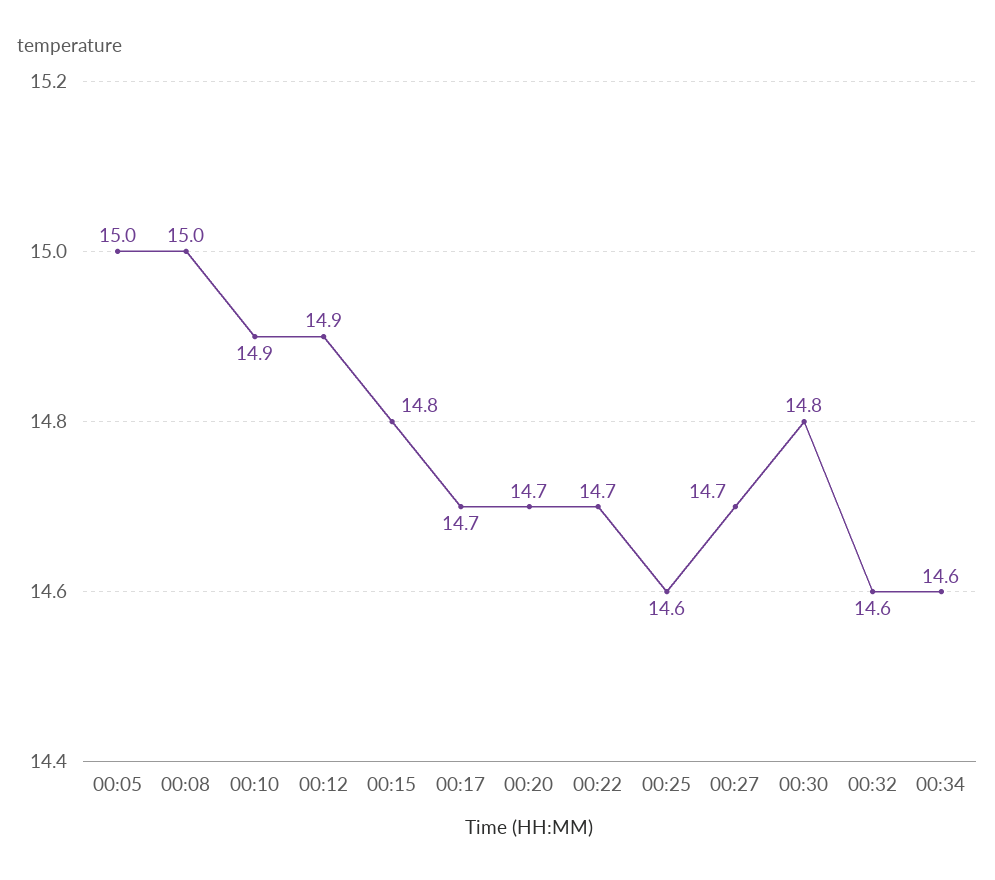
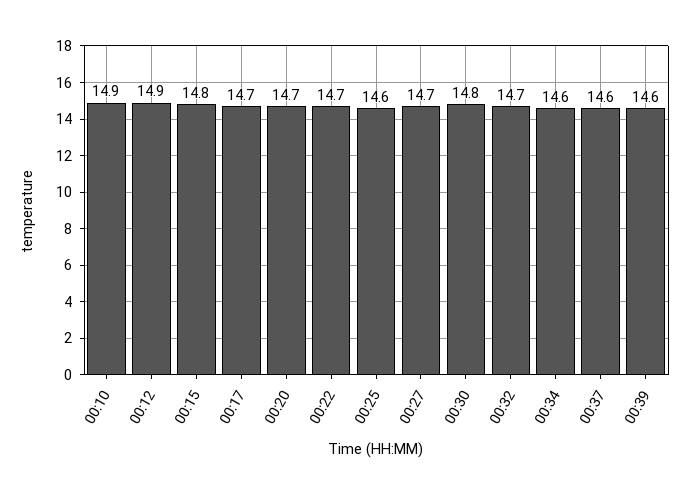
00:05: 15 -> none
00:08: 15 -> none
00:32: 14.6 -> 14.7
00:37: none -> 14.6
00:39: none -> 14.6

